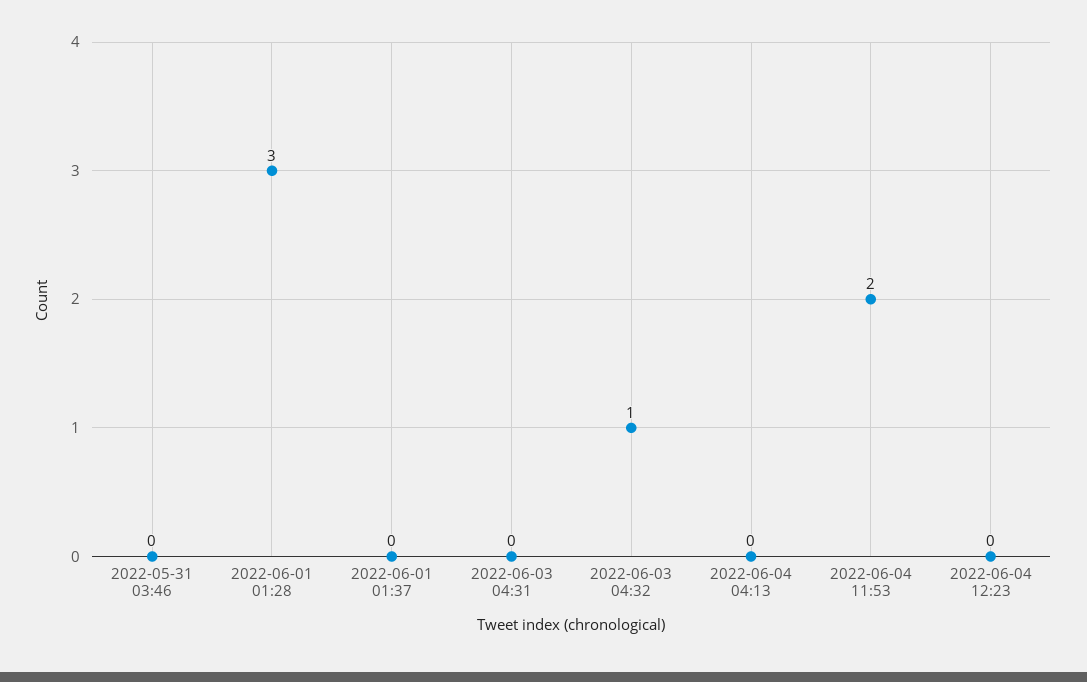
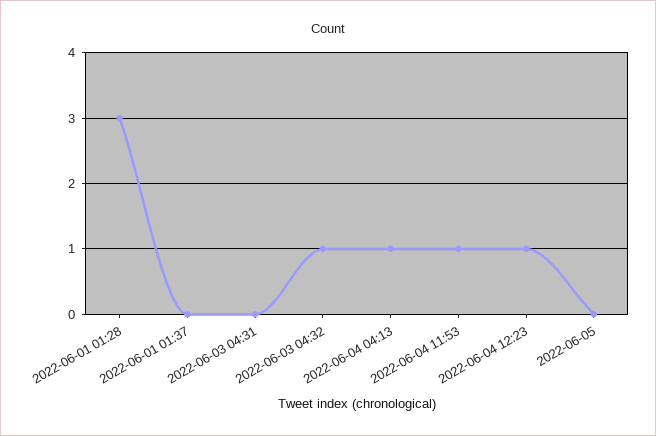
2022-05-31 03:46: 0 -> none
2022-06-04 04:13: 0 -> 1
2022-06-04 11:53: 2 -> 1
2022-06-04 12:23: 0 -> 1
2022-06-05: none -> 0

